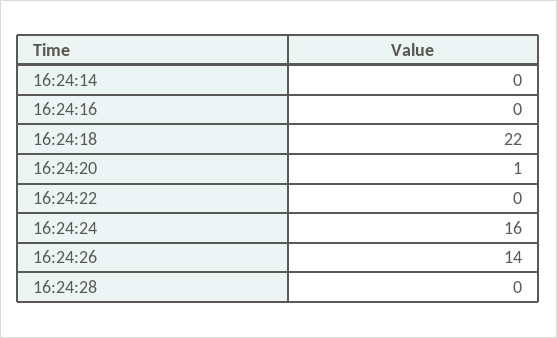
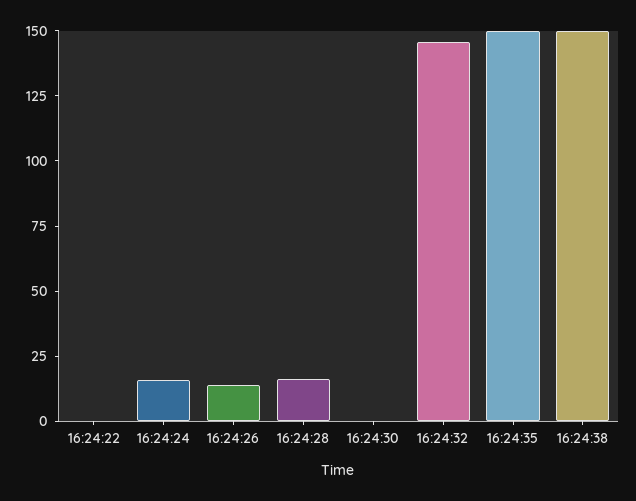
16:24:14: 0 -> none
16:24:16: 0 -> none
16:24:18: 22 -> none
16:24:20: 1 -> none
16:24:28: 0 -> 15
16:24:30: none -> 0
16:24:32: none -> 145
16:24:35: none -> 150
16:24:38: none -> 150

